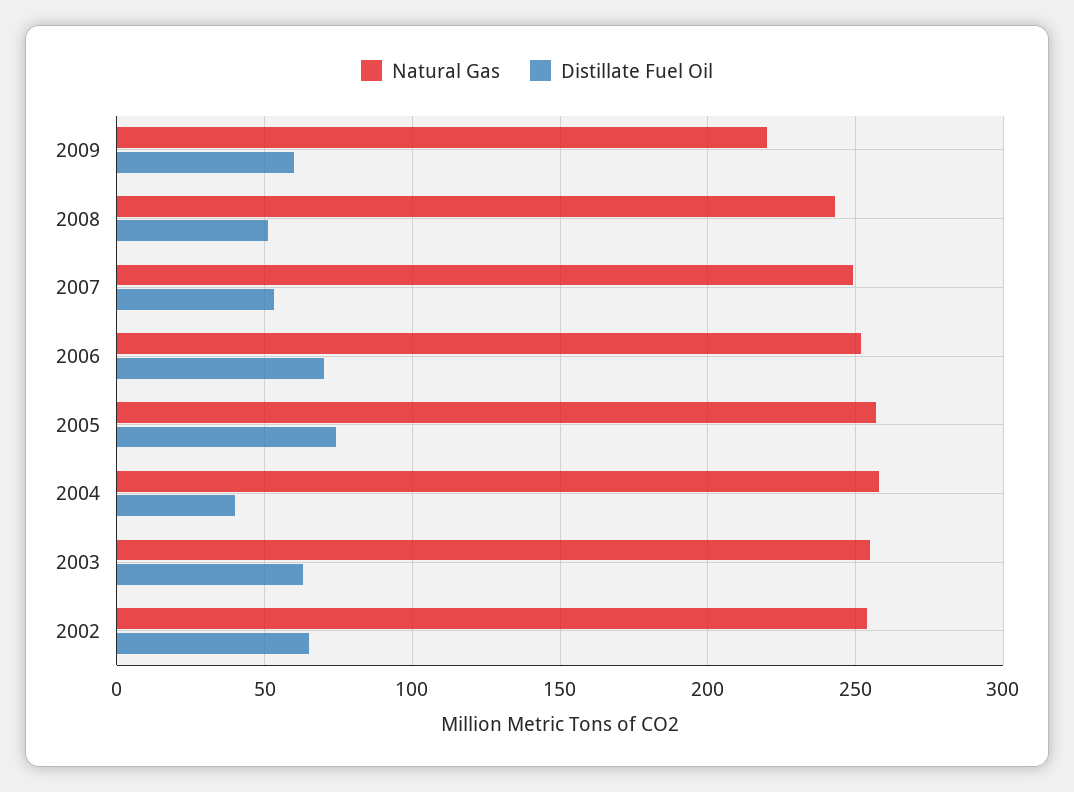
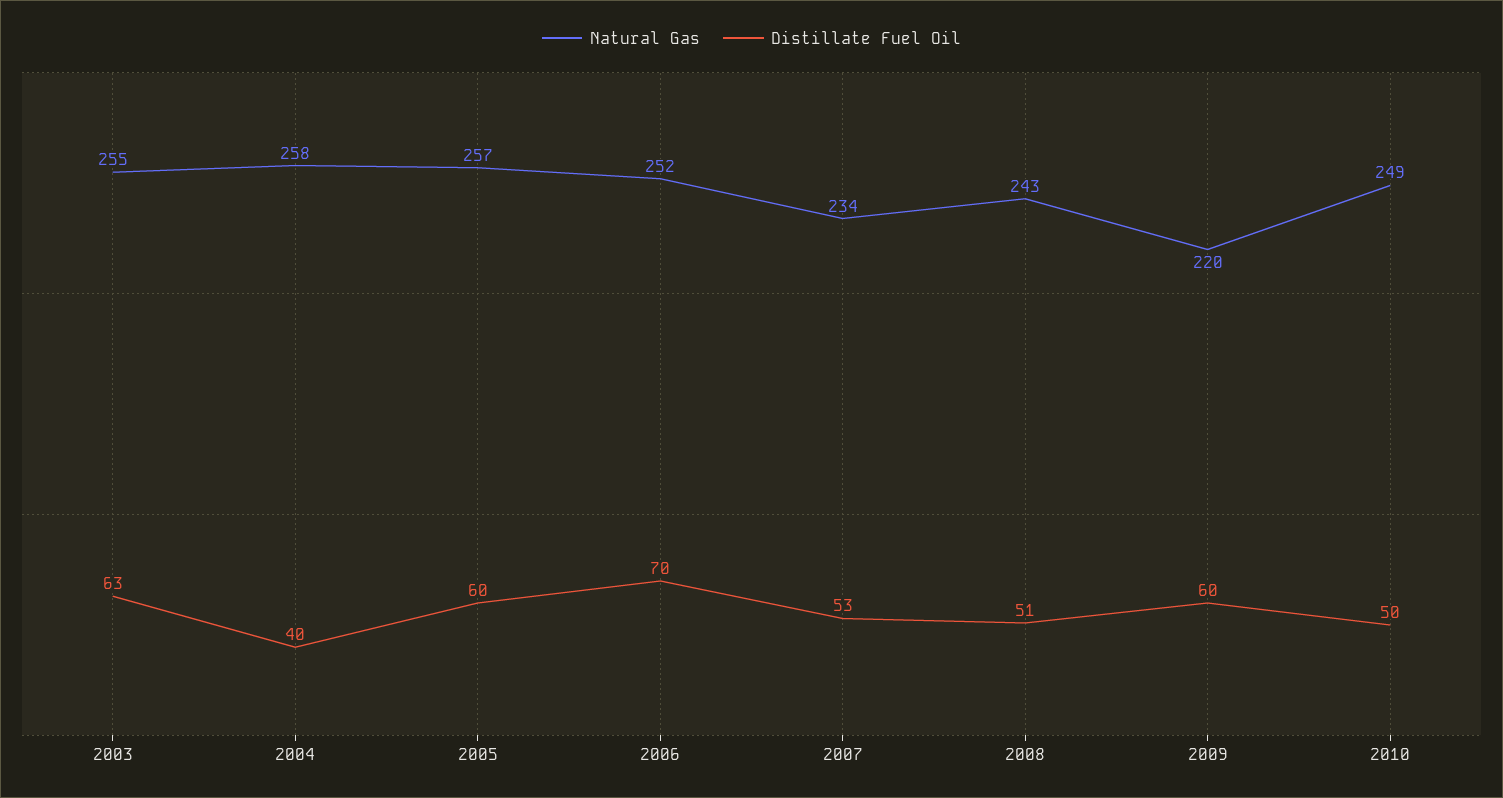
Natural Gas, 2007: 250 -> 234
Distillate Fuel Oil, 2005: 75 -> 60
Natural Gas, 2002: 255 -> none
Distillate Fuel Oil, 2002: 65 -> none
Natural Gas, 2010: none -> 249
Distillate Fuel Oil, 2010: none -> 50

